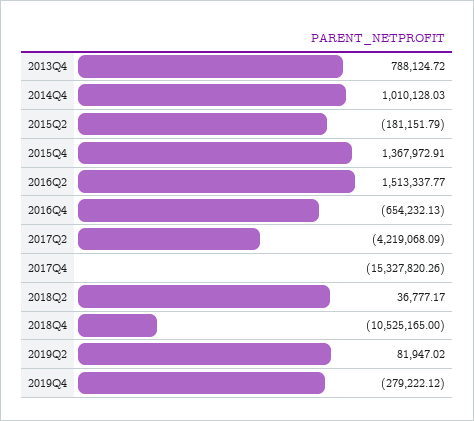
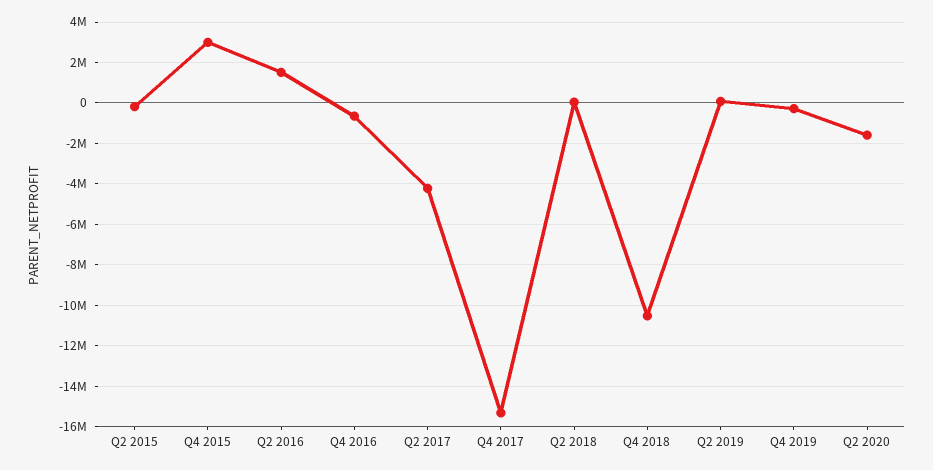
2013Q4: 788124.72 -> none
2014Q4: 1010128.03 -> none
2015Q4: 1367972.91 -> 3000000
Q2 2020: none -> -1500000

